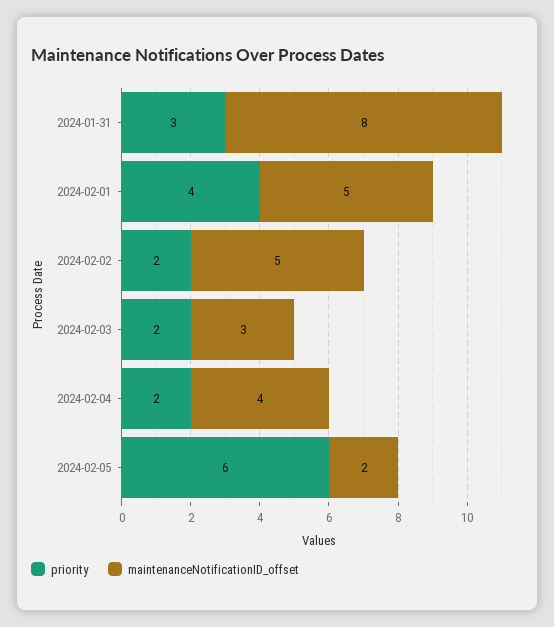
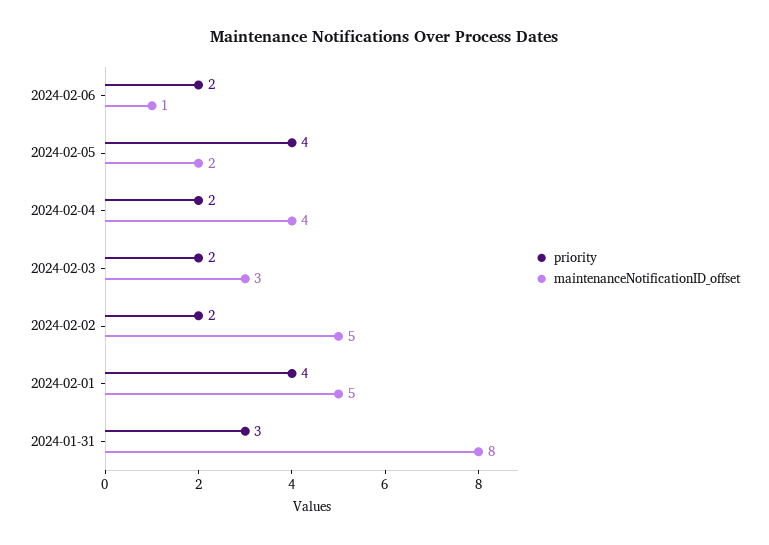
priority, 2024-02-05: 6 -> 4
priority, 2024-02-06: none -> 2
maintenanceNotificationID_offset, 2024-02-06: none -> 1

